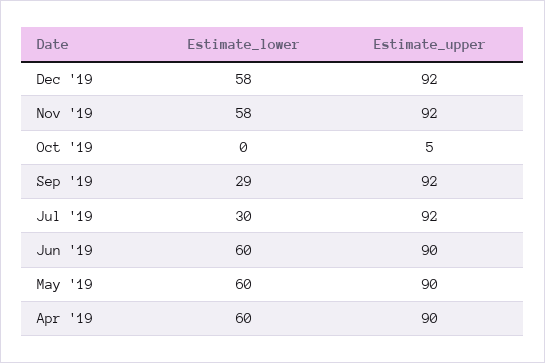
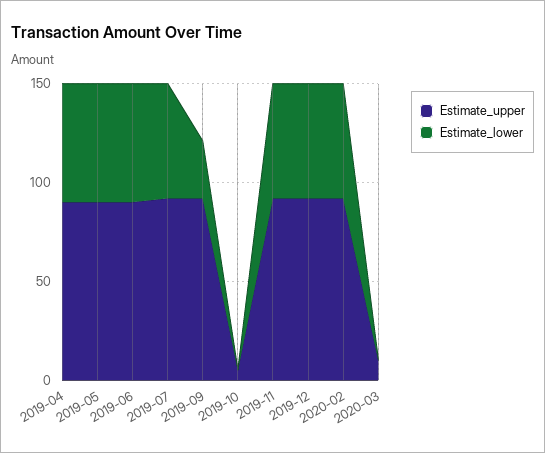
Estimate_lower, Jul '19: 30 -> 60
Estimate_upper, 2020-02: none -> 90
Estimate_lower, 2020-02: none -> 60
Estimate_upper, 2020-03: none -> 10
Estimate_lower, 2020-03: none -> 0

